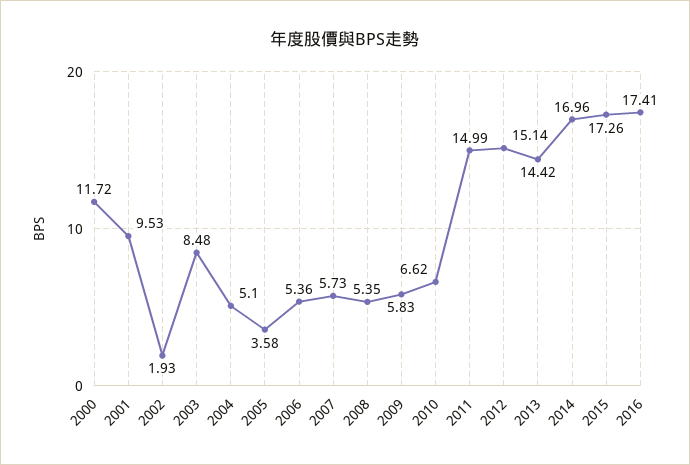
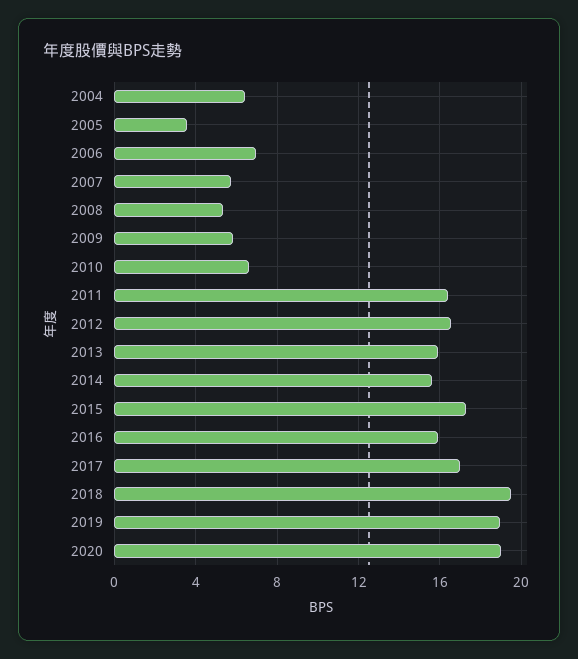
2000: 11.72 -> none
2001: 9.53 -> none
2002: 1.93 -> none
2003: 8.48 -> none
2004: 5.1 -> 6.5
2006: 5.36 -> 7
2011: 14.99 -> 16.5
2012: 15.14 -> 16.5
2013: 14.42 -> 16
2014: 16.96 -> 15.5
2016: 17.41 -> 16
2017: none -> 17
2018: none -> 19.5
2019: none -> 19
2020: none -> 19

